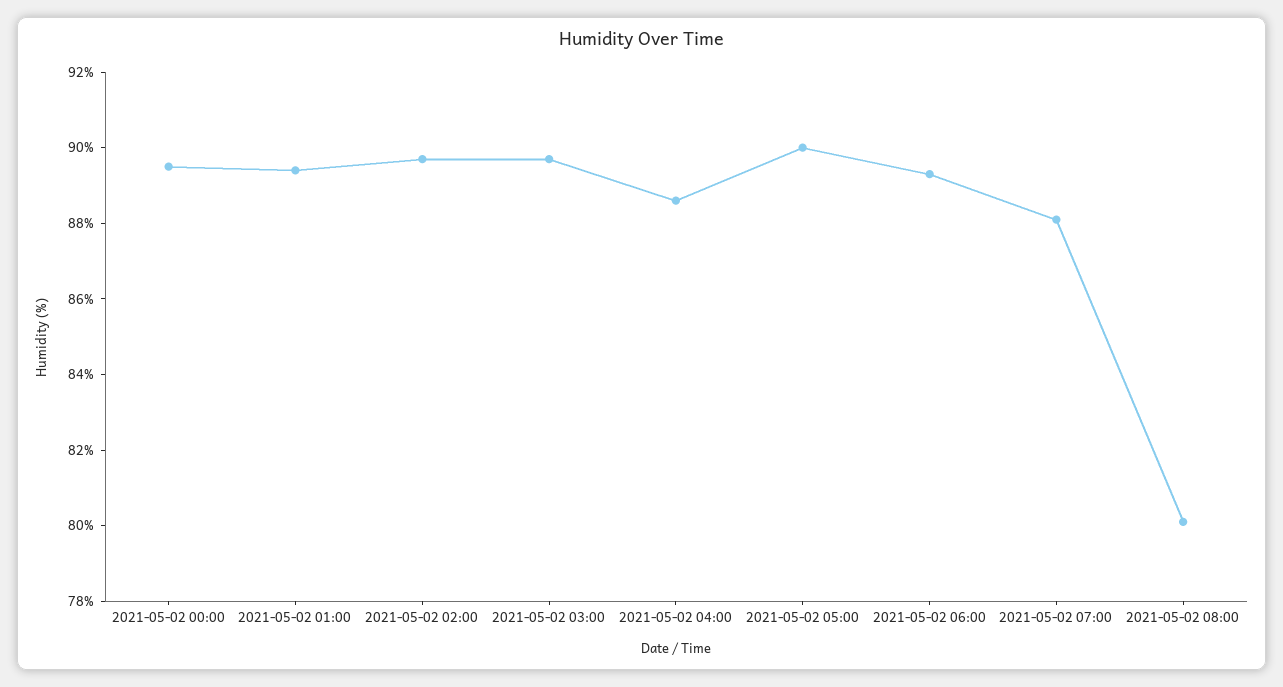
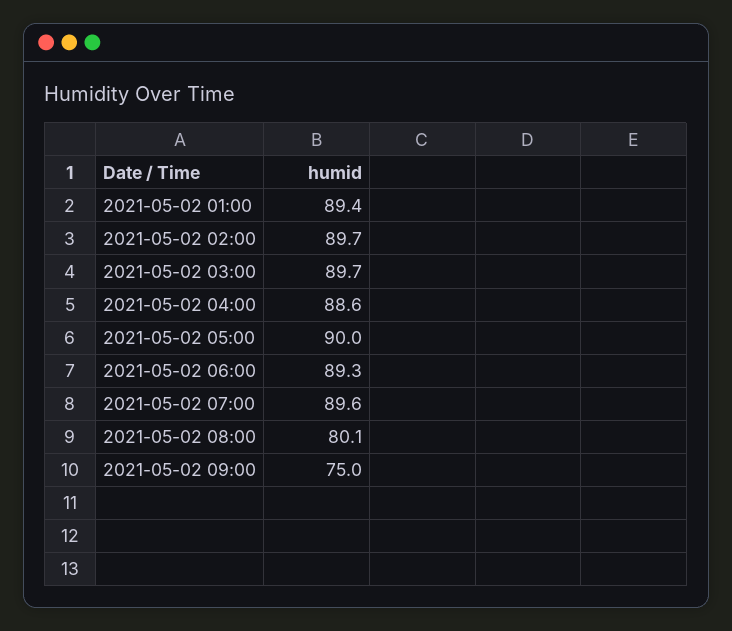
2021-05-02 00:00: 89.5 -> none
2021-05-02 07:00: 88 -> 89.6
2021-05-02 09:00: none -> 75

